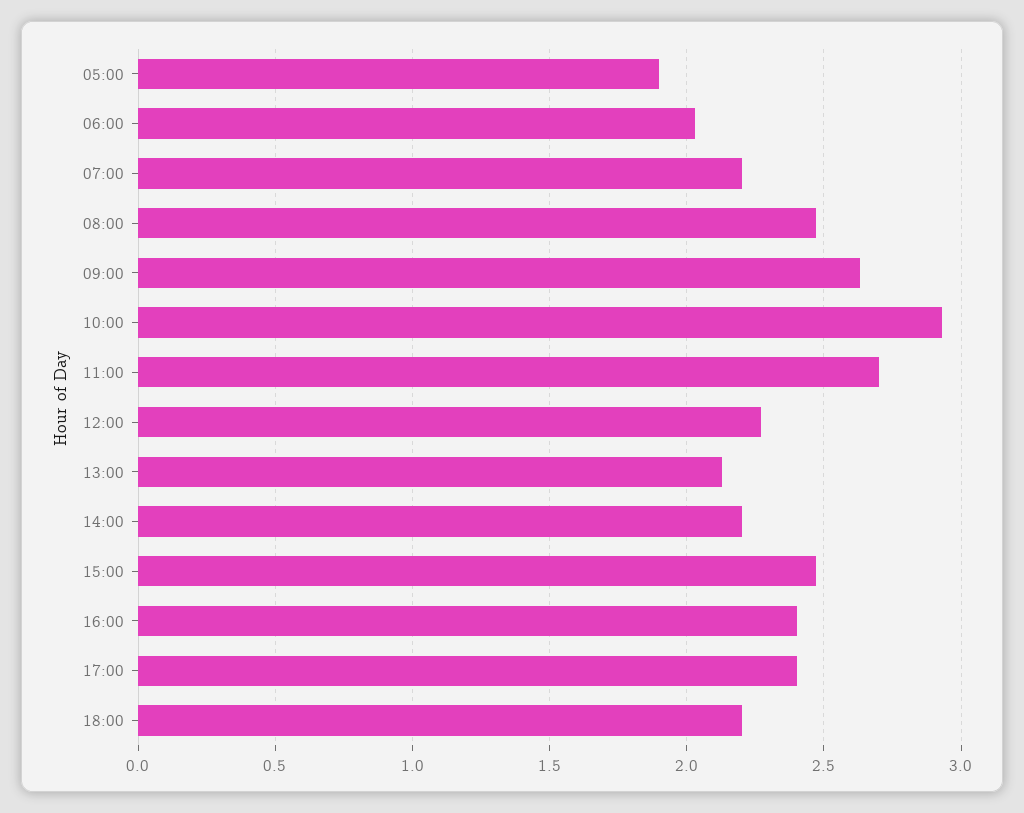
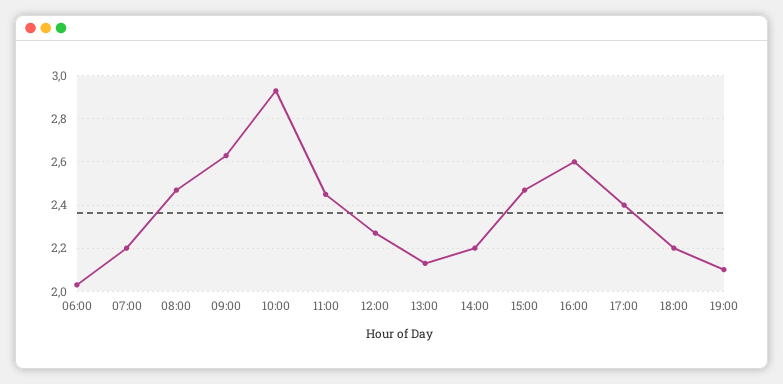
05:00: 1.9 -> none
11:00: 2.7 -> 2.45
16:00: 2.4 -> 2.6
19:00: none -> 2.1

